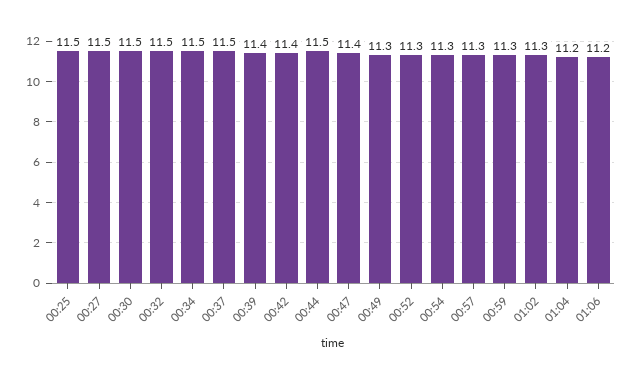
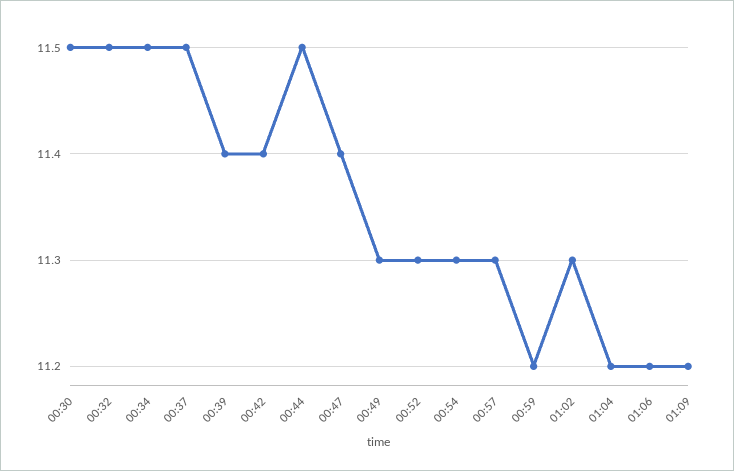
00:25: 11.5 -> none
00:27: 11.5 -> none
00:59: 11.3 -> 11.2
01:09: none -> 11.2

